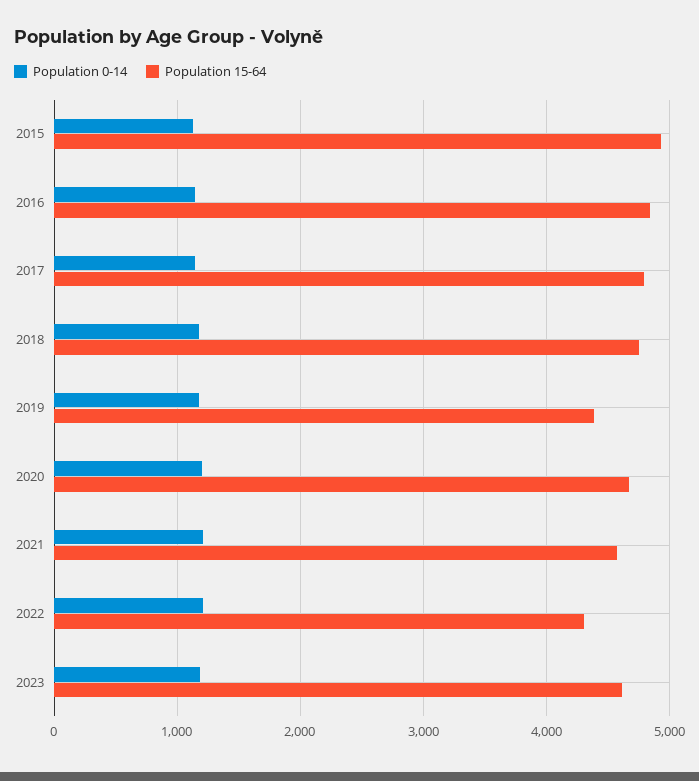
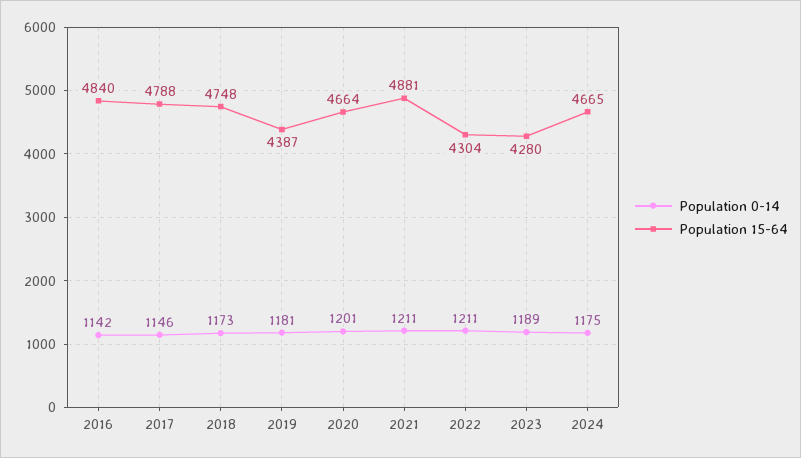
Population 0-14, 2015: 1100 -> none
Population 15-64, 2015: 4900 -> none
Population 15-64, 2021: 4600 -> 4881
Population 15-64, 2023: 4600 -> 4280
Population 0-14, 2024: none -> 1175
Population 15-64, 2024: none -> 4665

